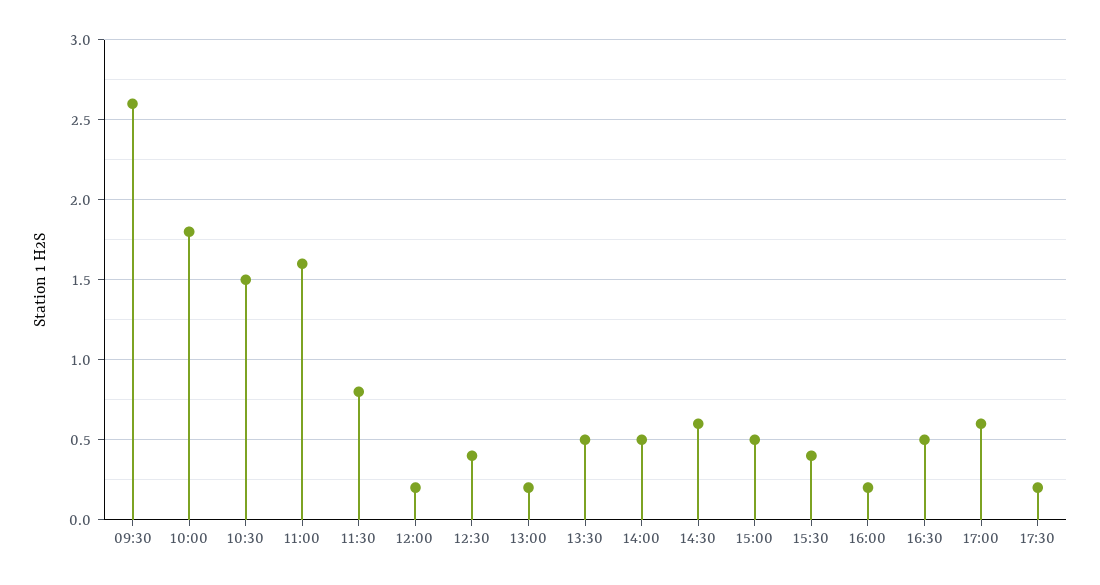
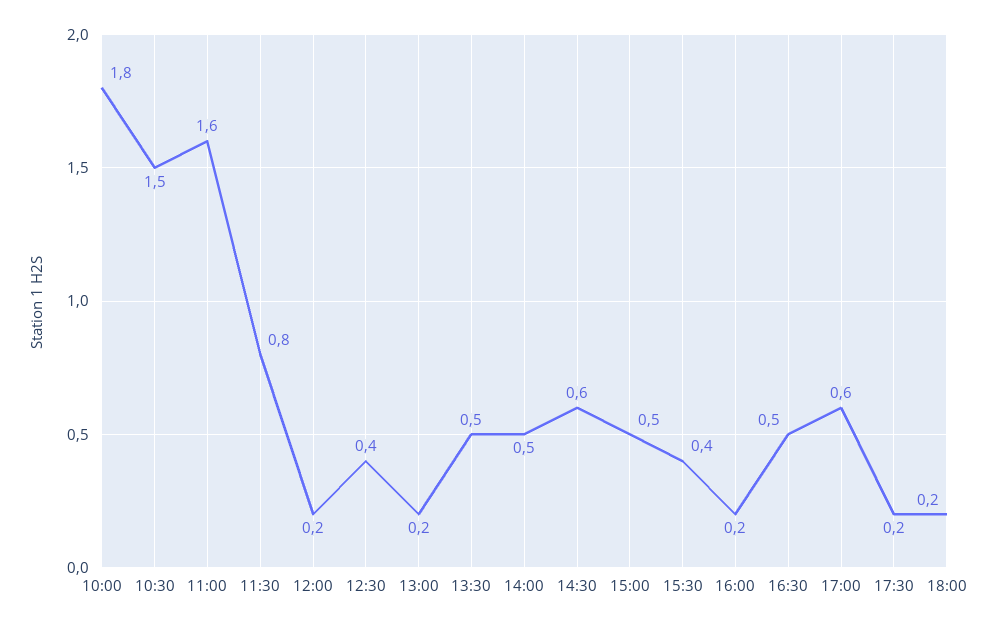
09:30: 2.6 -> none
18:00: none -> 0.2

